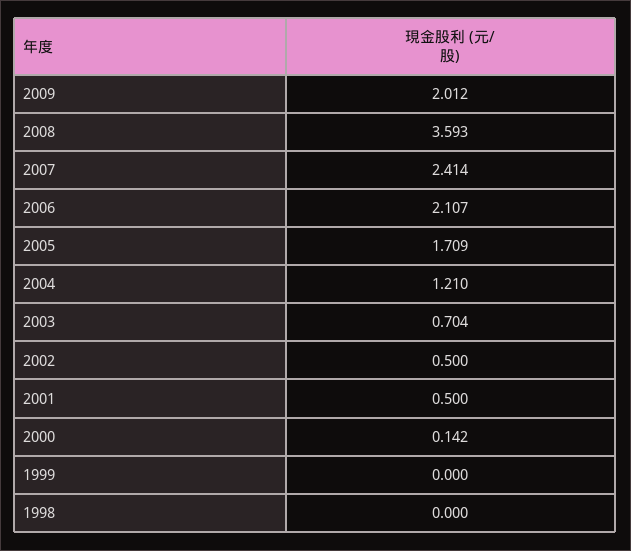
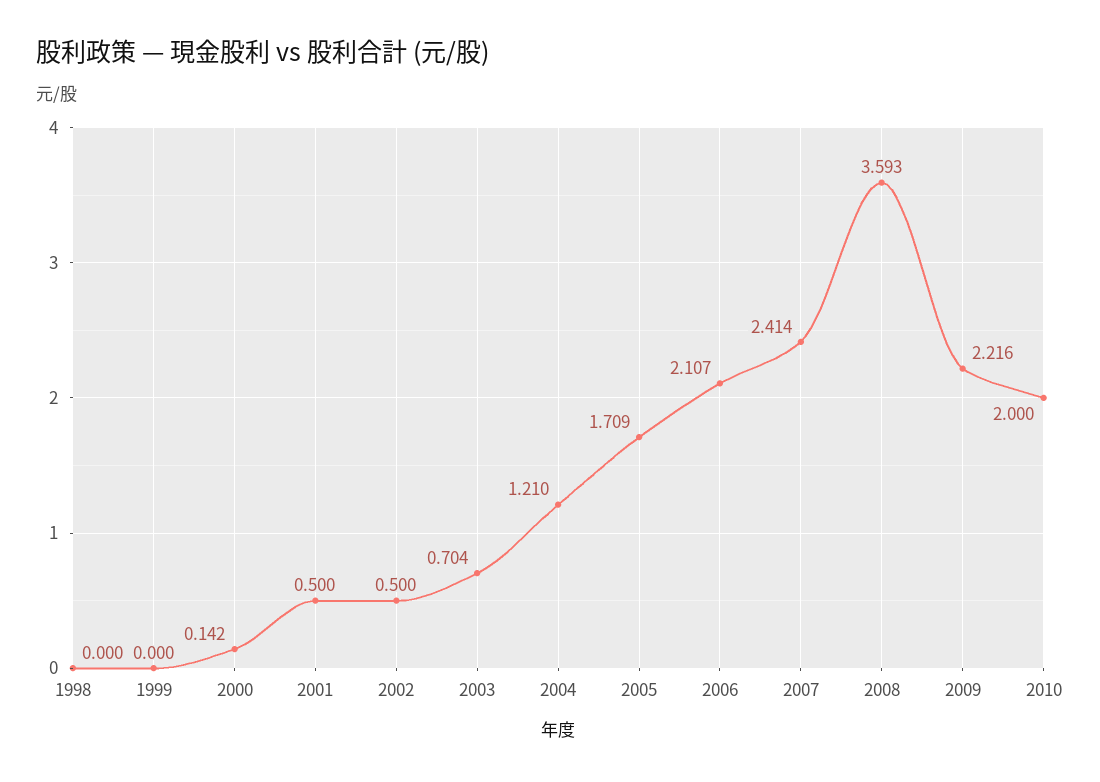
2009: 2.012 -> 2.216
2010: none -> 2

